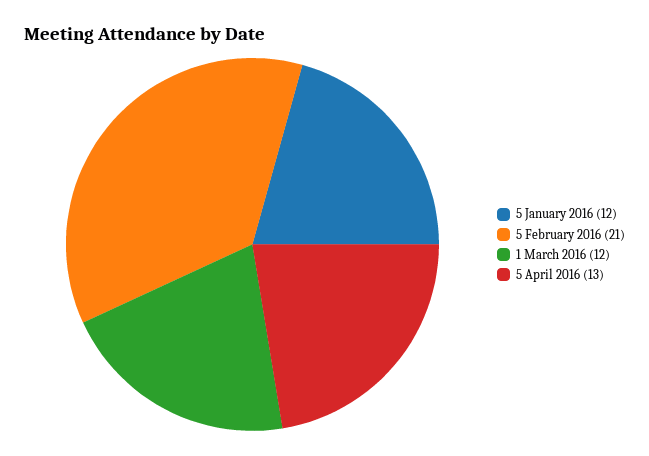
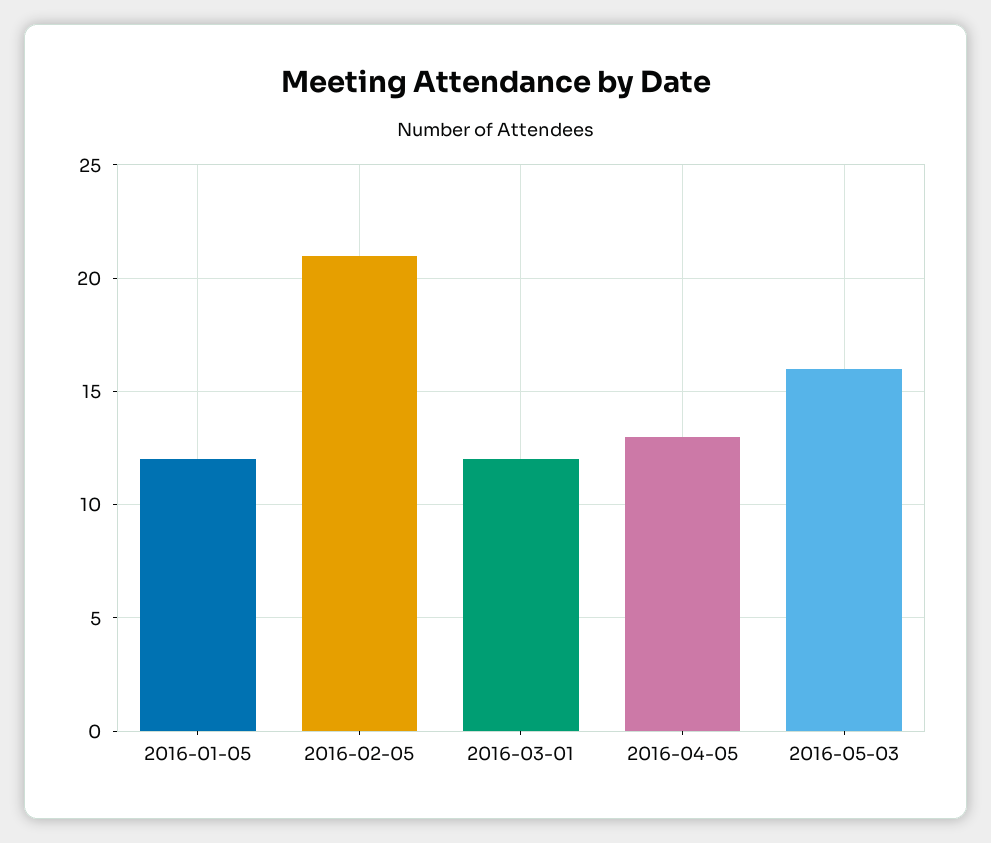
2016-05-03: none -> 16

